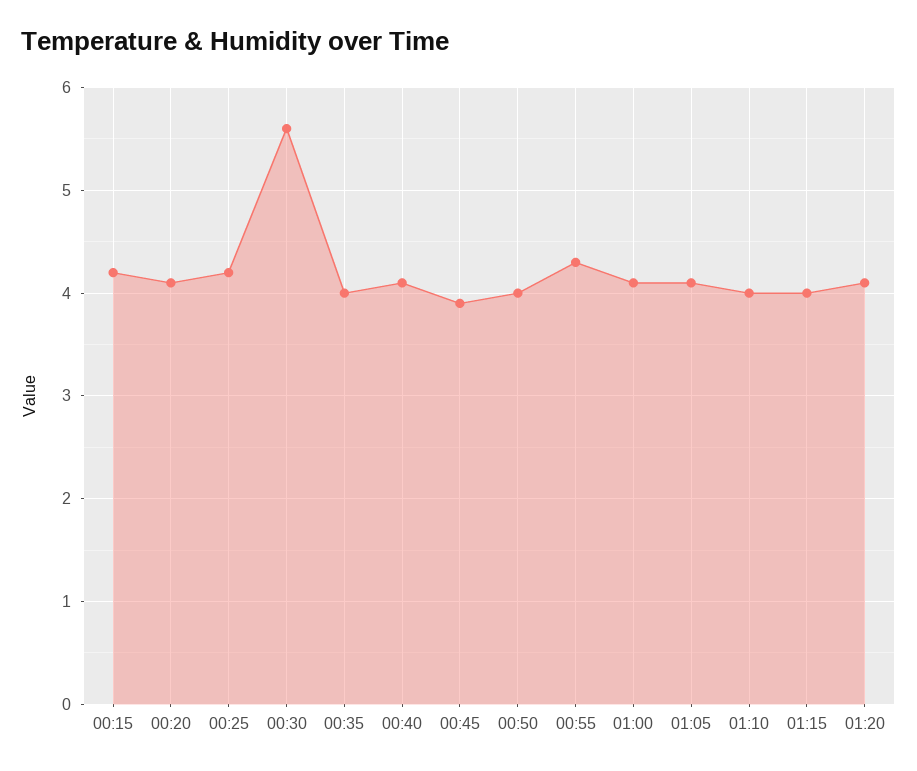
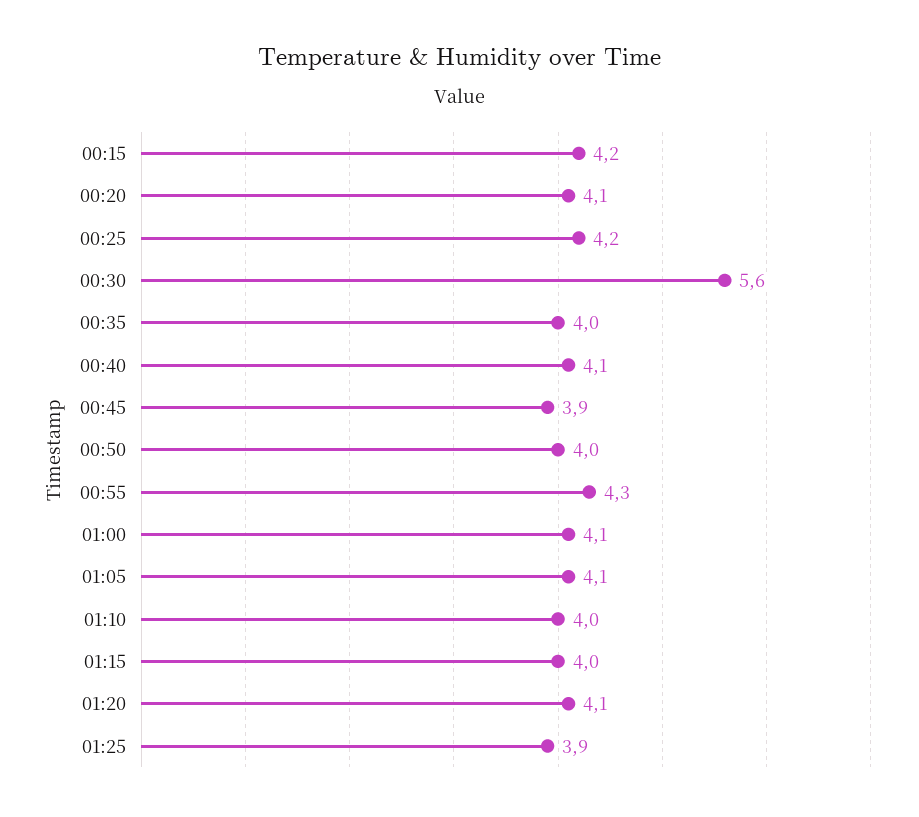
01:25: none -> 3.9

